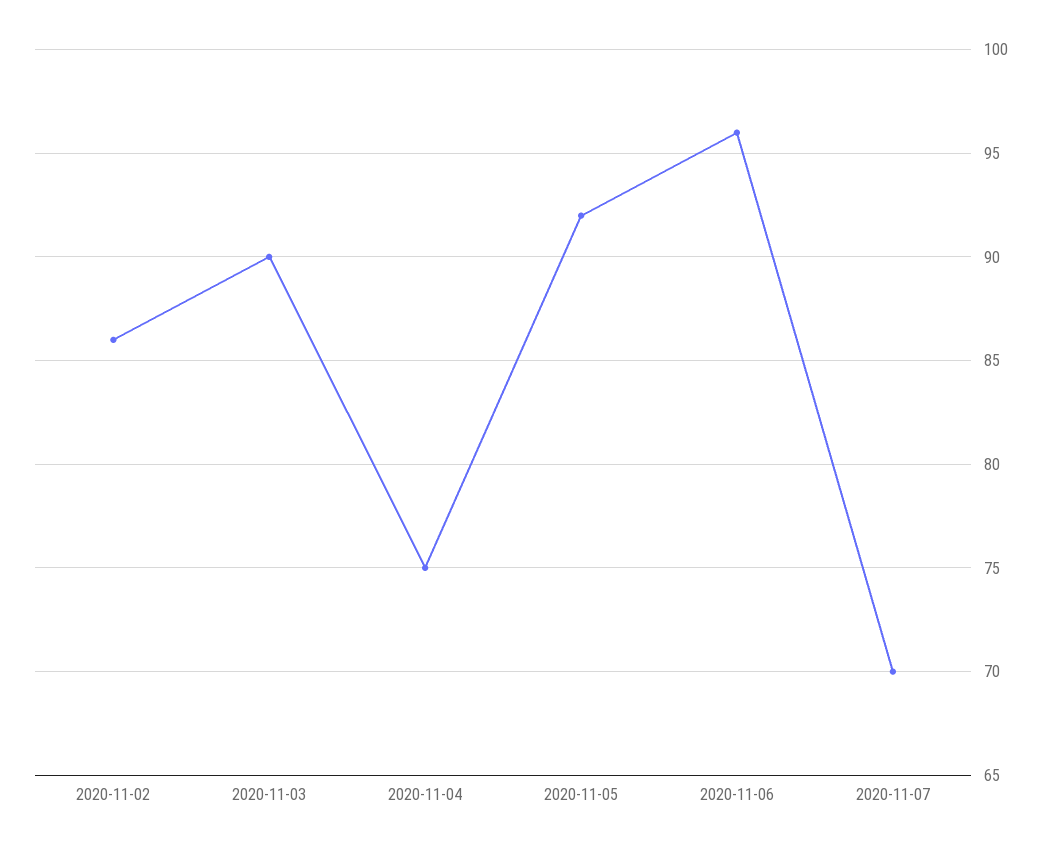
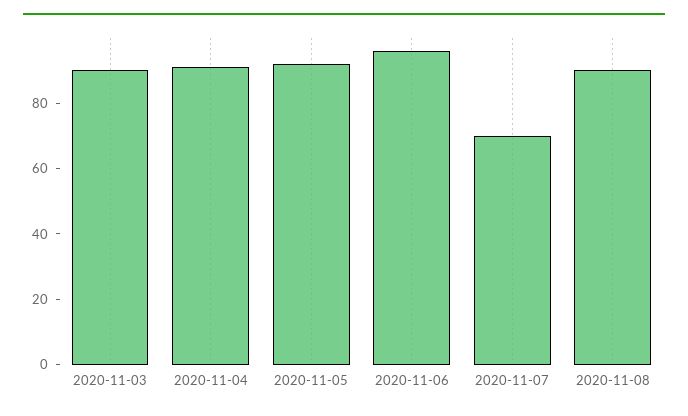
2020-11-02: 86 -> none
2020-11-04: 75 -> 90
2020-11-08: none -> 90

